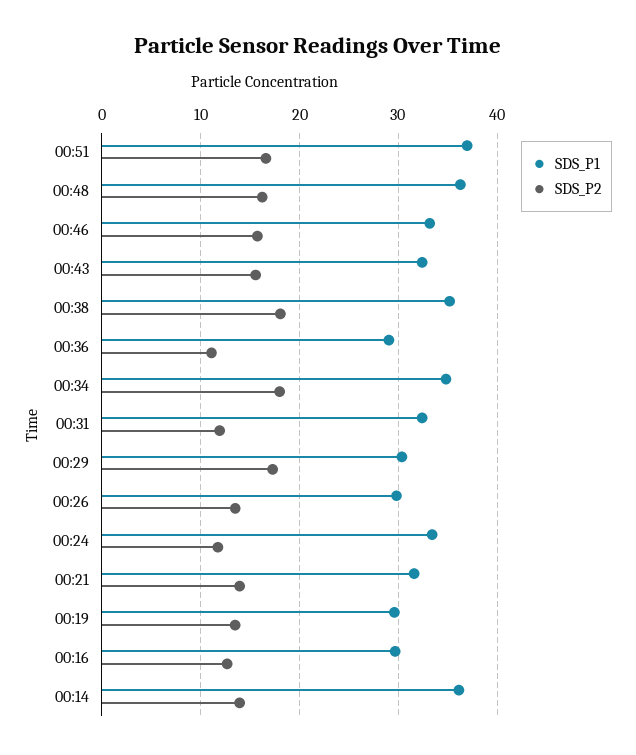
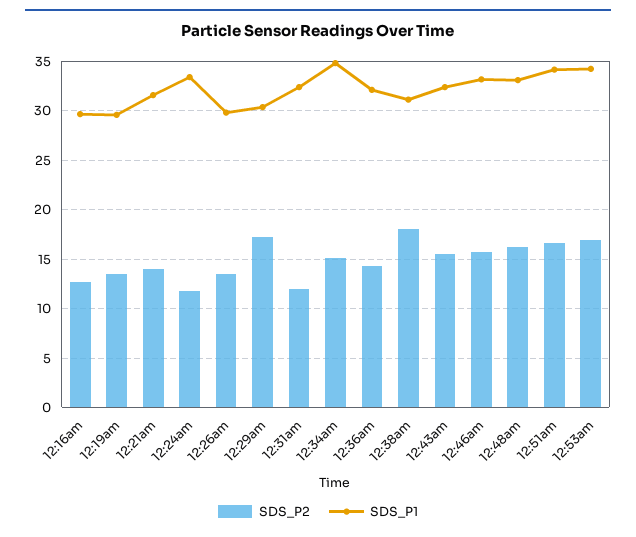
SDS_P1, 00:51: 37 -> 34
SDS_P1, 00:48: 36 -> 33
SDS_P1, 00:38: 35 -> 31
SDS_P1, 00:36: 29 -> 32
SDS_P2, 00:36: 11 -> 14
SDS_P2, 00:34: 18 -> 15
SDS_P1, 00:14: 36 -> none
SDS_P2, 00:14: 14 -> none
SDS_P2, 12:53am: none -> 17
SDS_P1, 12:53am: none -> 34

